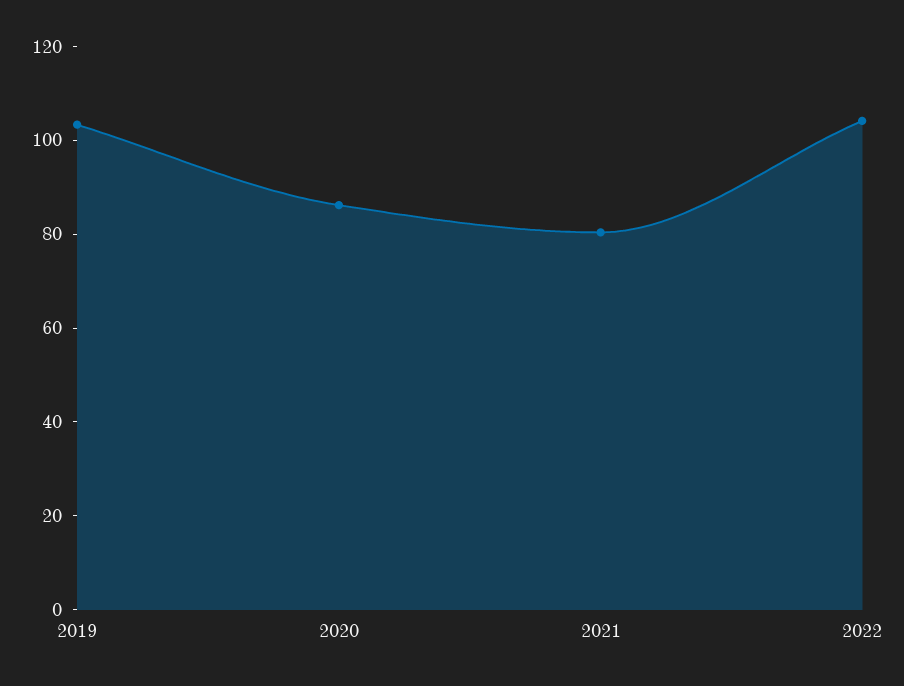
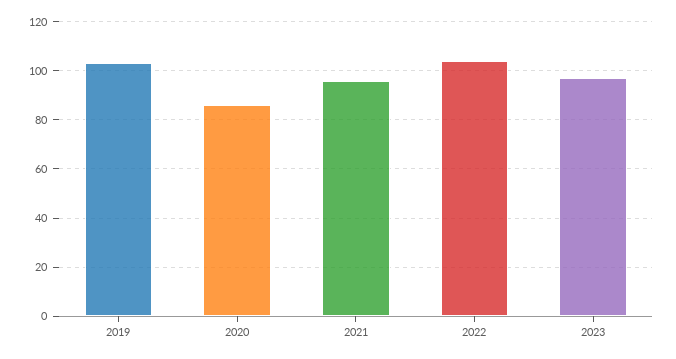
2021: 80 -> 95
2023: none -> 97.5

